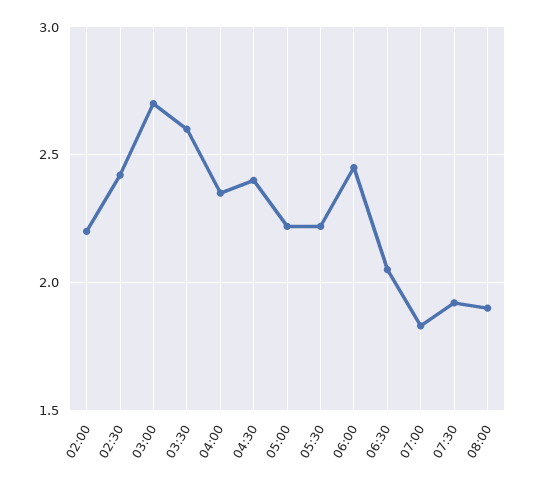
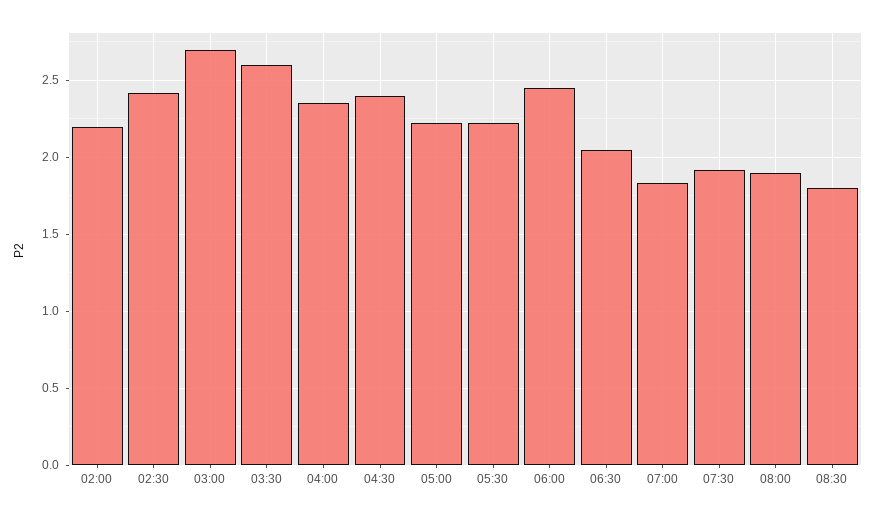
08:30: none -> 1.8

